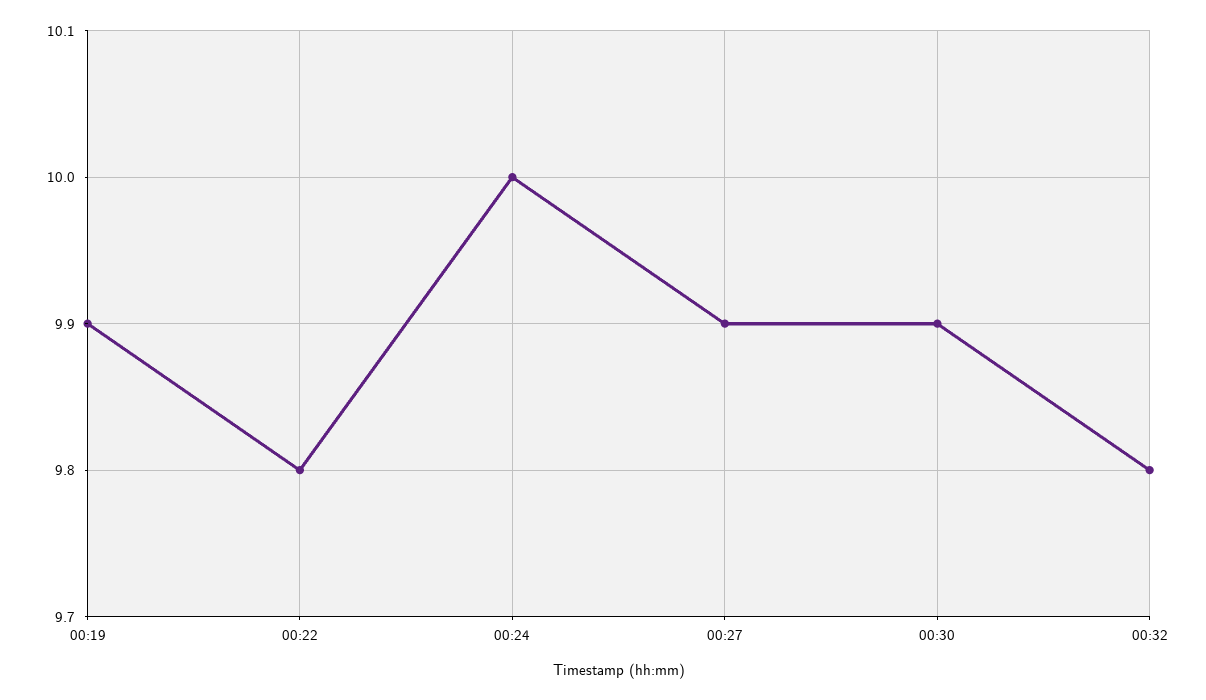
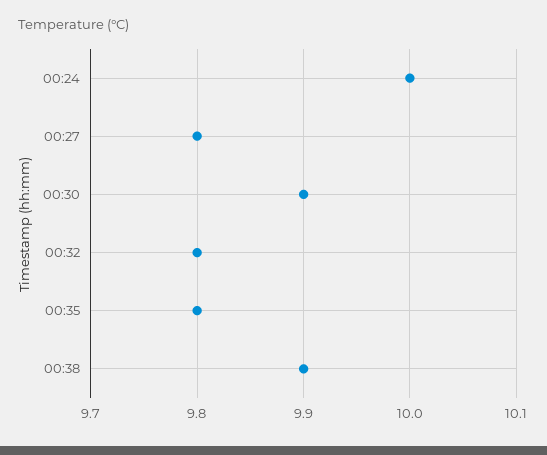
00:19: 9.9 -> none
00:22: 9.8 -> none
00:27: 9.9 -> 9.8
00:35: none -> 9.8
00:38: none -> 9.9

